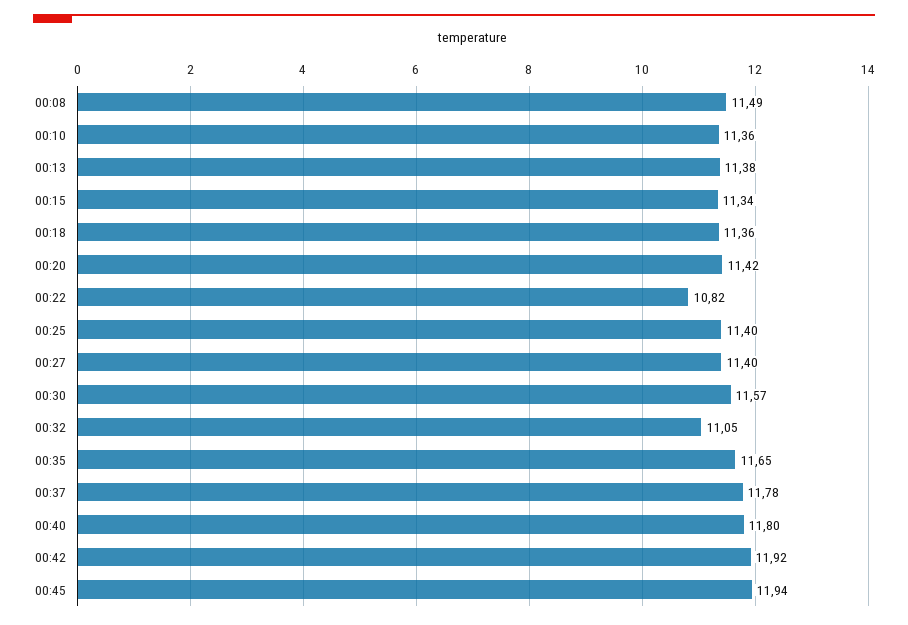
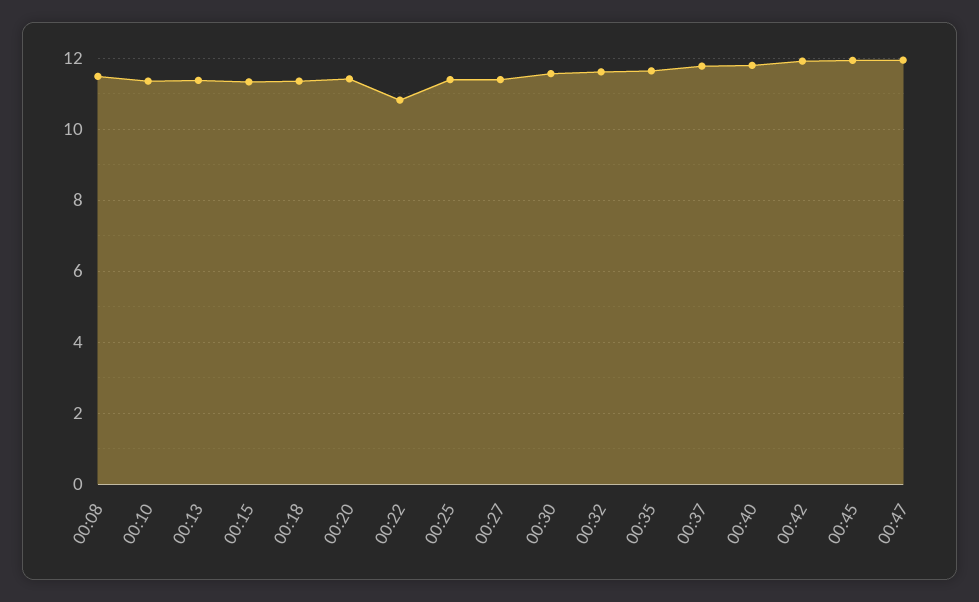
00:32: 11.05 -> 11.6
00:47: none -> 12

